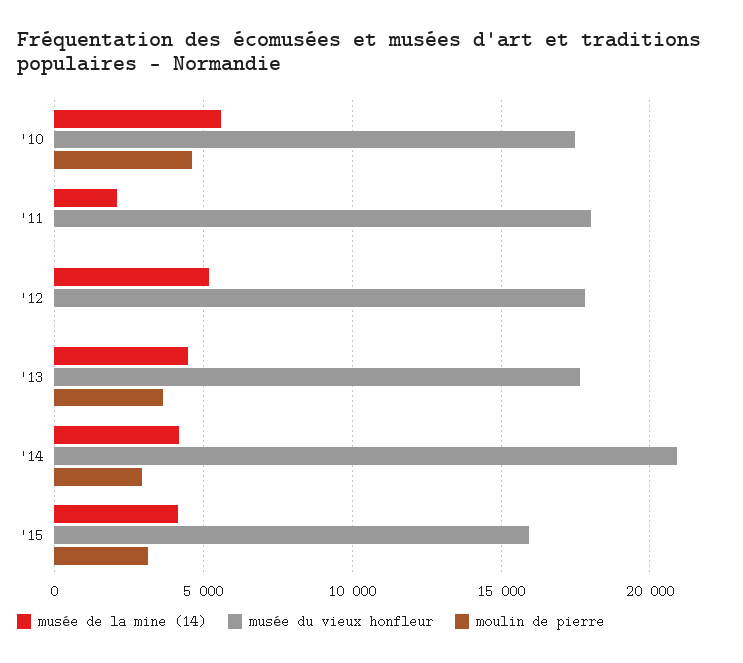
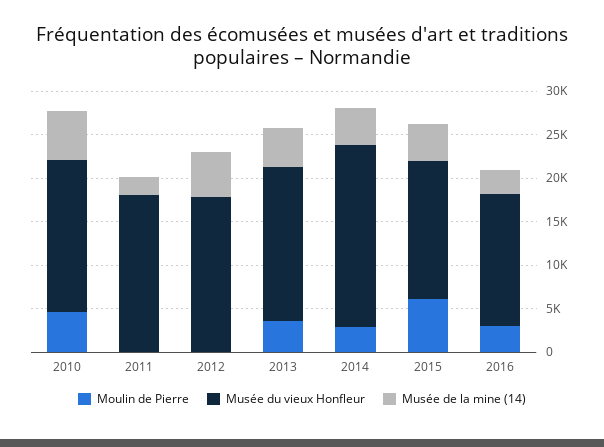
moulin de pierre, '15: 3000 -> 6000
moulin de pierre, 2016: none -> 3000
musée du vieux honfleur, 2016: none -> 15000
musée de la mine (14), 2016: none -> 3000

